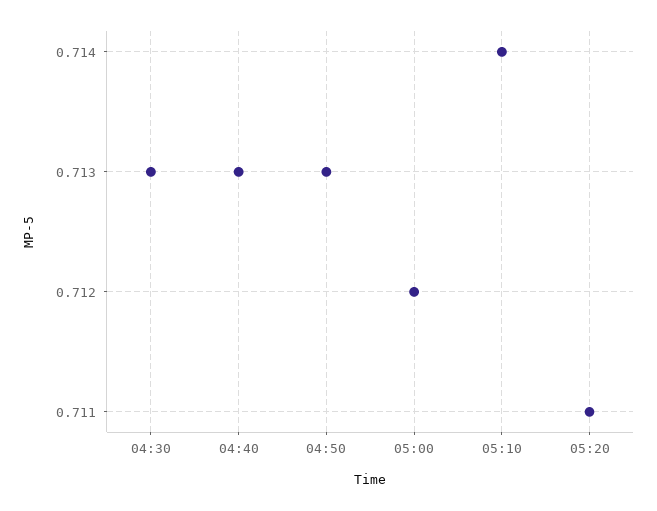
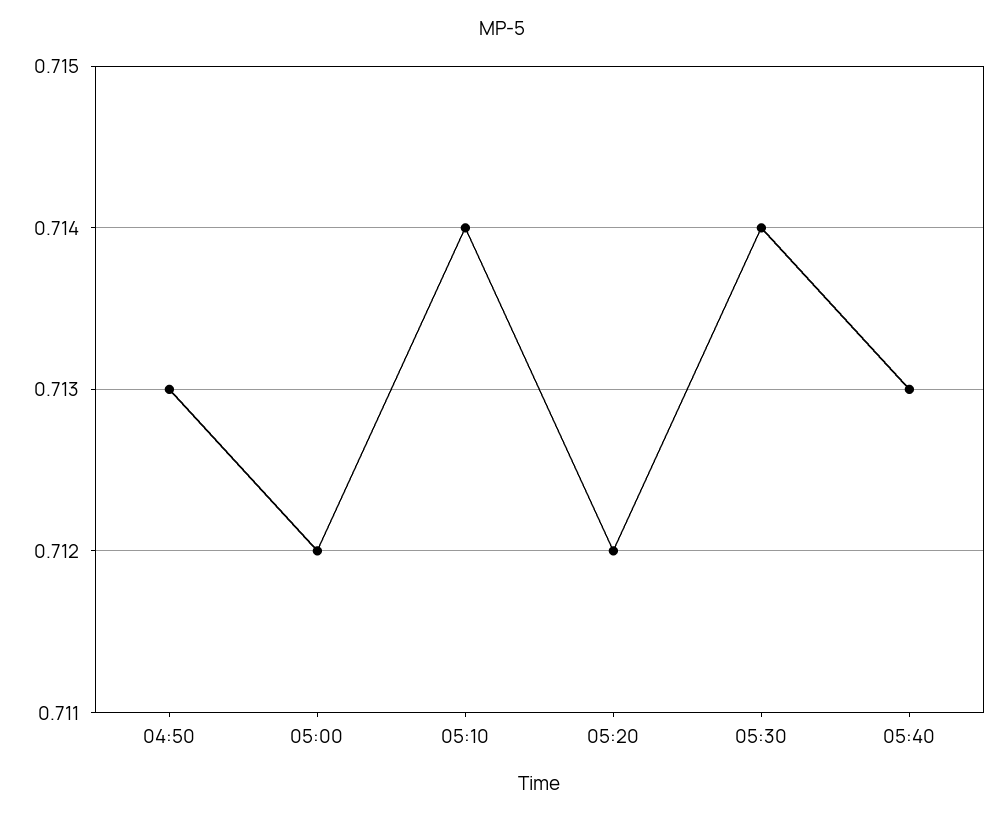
04:30: 0.713 -> none
04:40: 0.713 -> none
05:20: 0.711 -> 0.712
05:30: none -> 0.714
05:40: none -> 0.713

